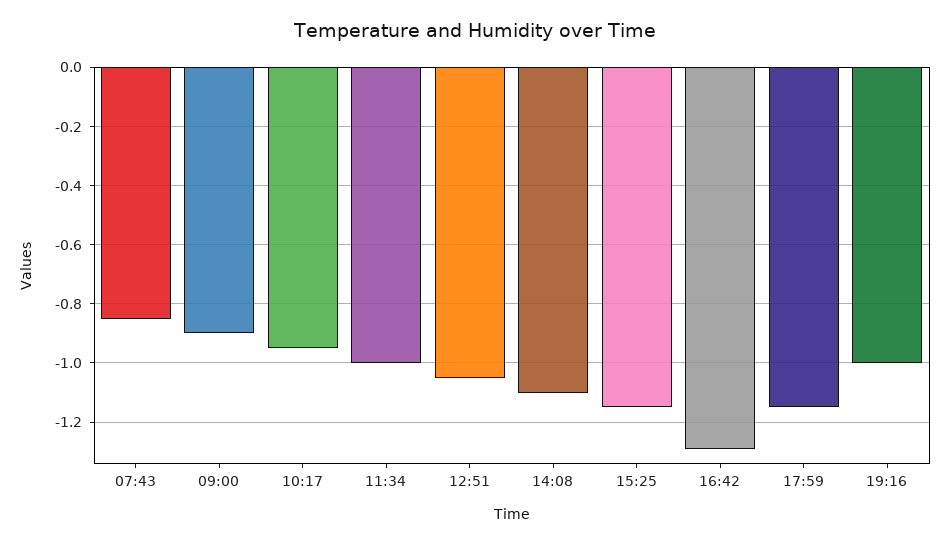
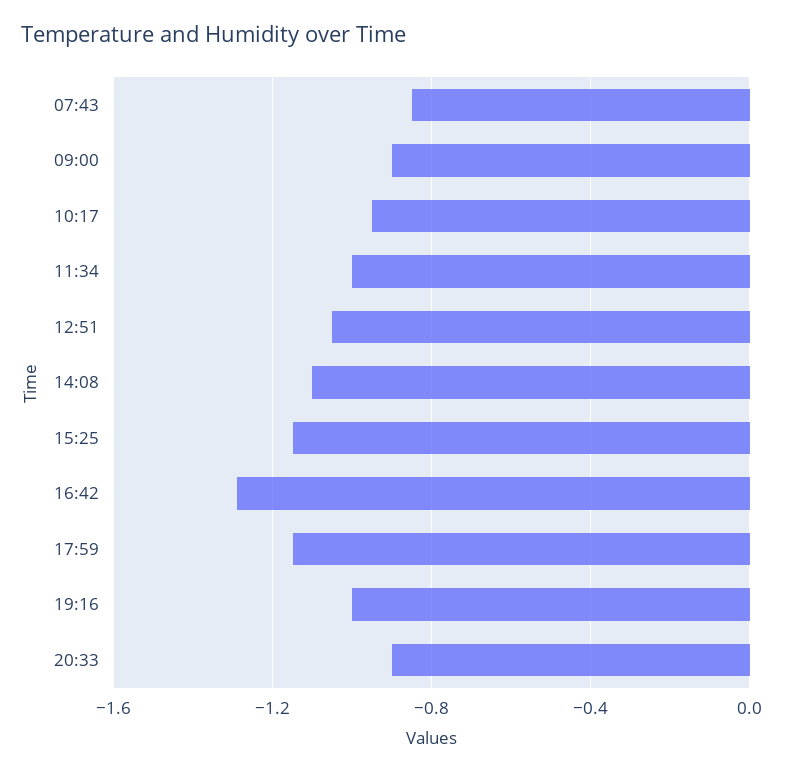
20:33: none -> -0.9

